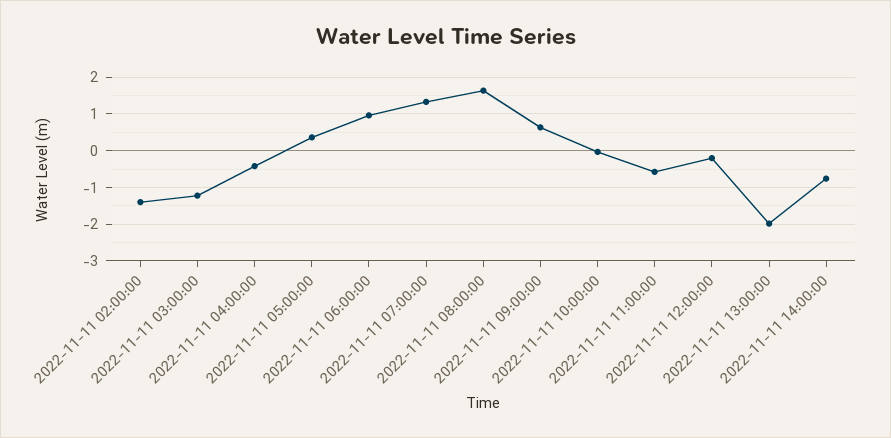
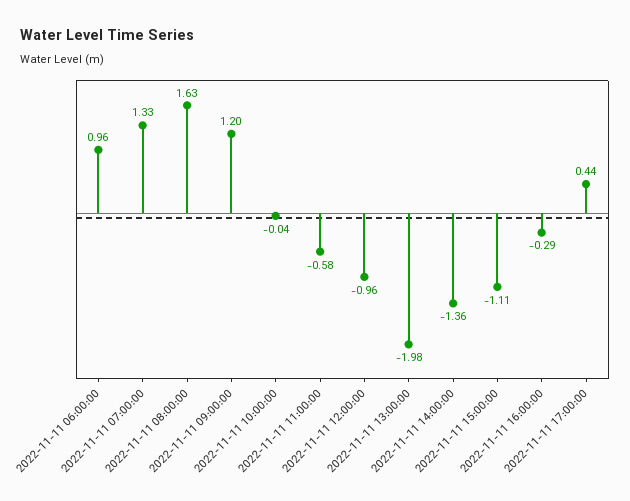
2022-11-11 02:00:00: -1.4 -> none
2022-11-11 03:00:00: -1.2 -> none
2022-11-11 04:00:00: -0.4 -> none
2022-11-11 05:00:00: 0.4 -> none
2022-11-11 09:00:00: 0.6 -> 1.2
2022-11-11 12:00:00: -0.2 -> -0.96
2022-11-11 14:00:00: -0.8 -> -1.36
2022-11-11 15:00:00: none -> -1.11
2022-11-11 16:00:00: none -> -0.29
2022-11-11 17:00:00: none -> 0.44

